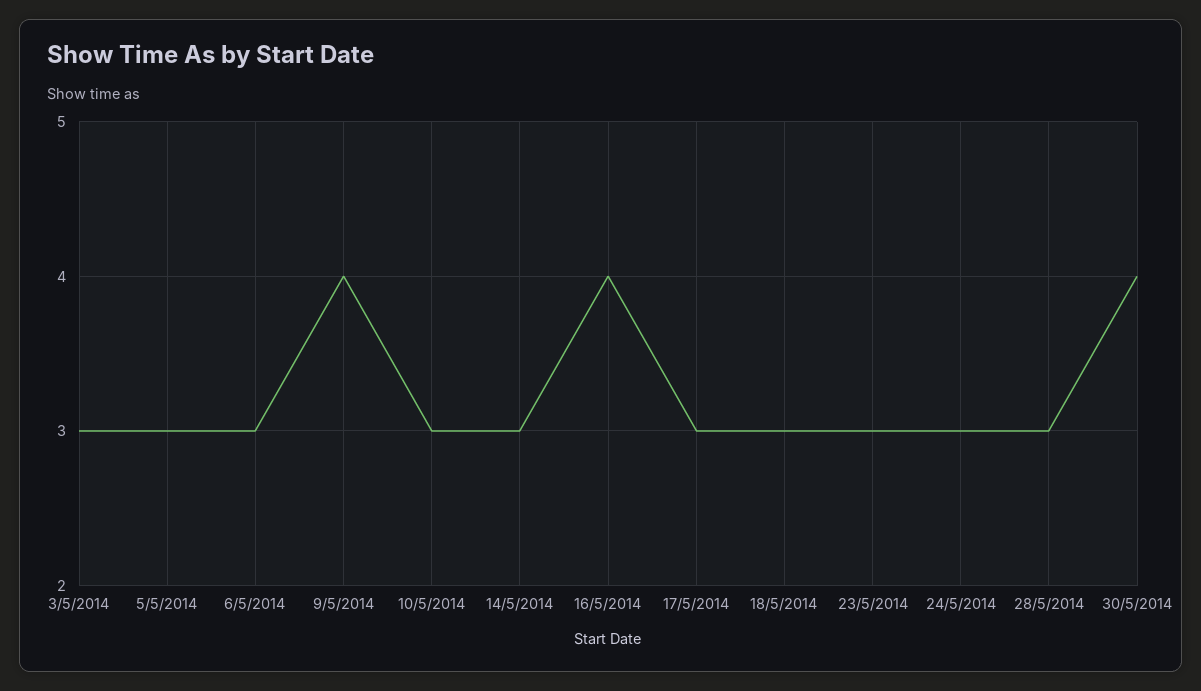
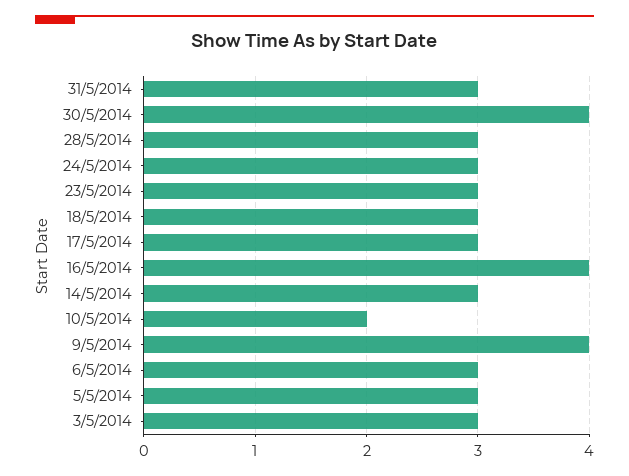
10/5/2014: 3 -> 2
31/5/2014: none -> 3

